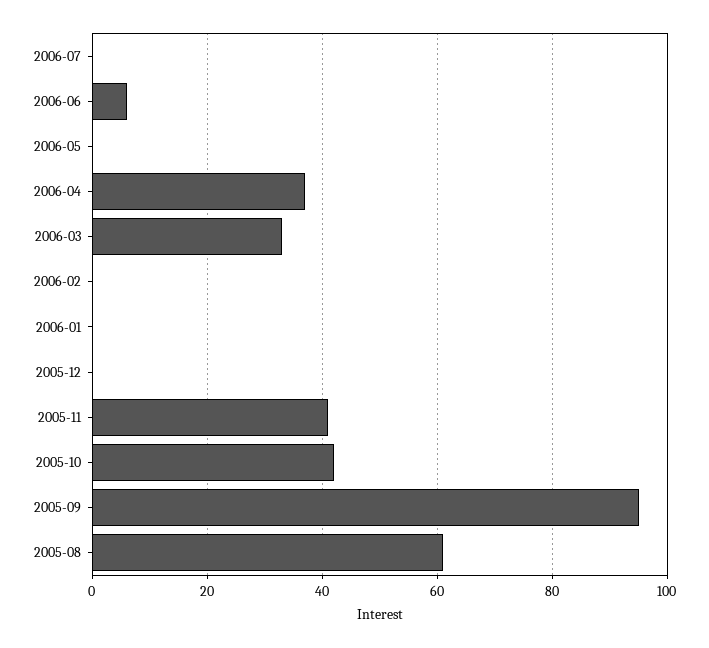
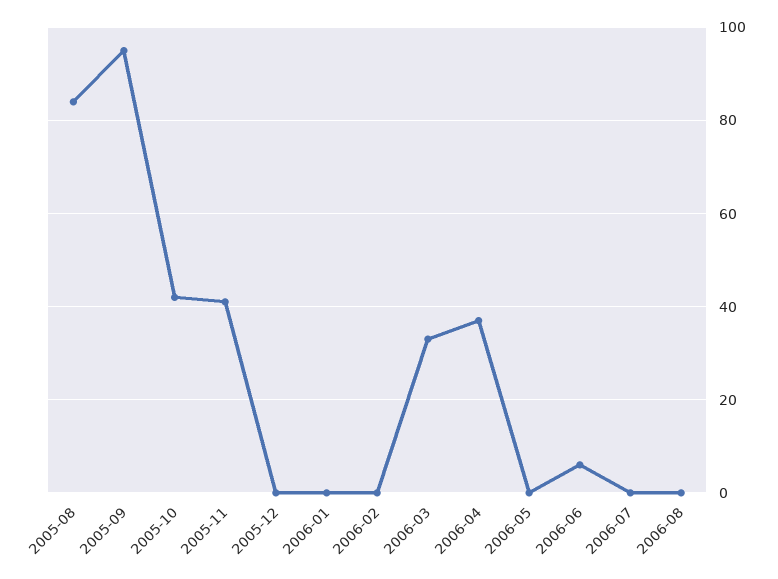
2005-08: 60 -> 85
2006-08: none -> 0

